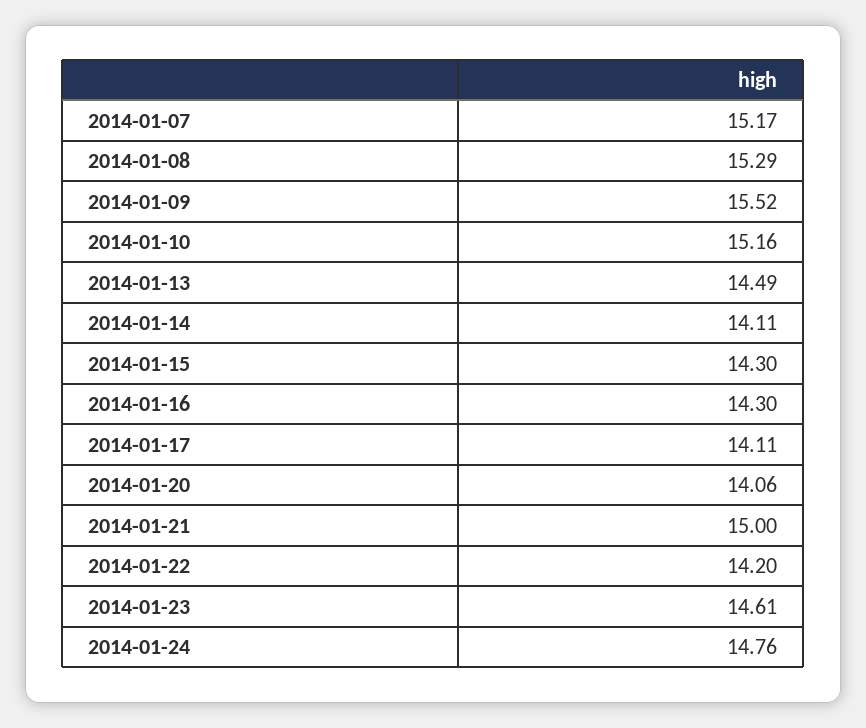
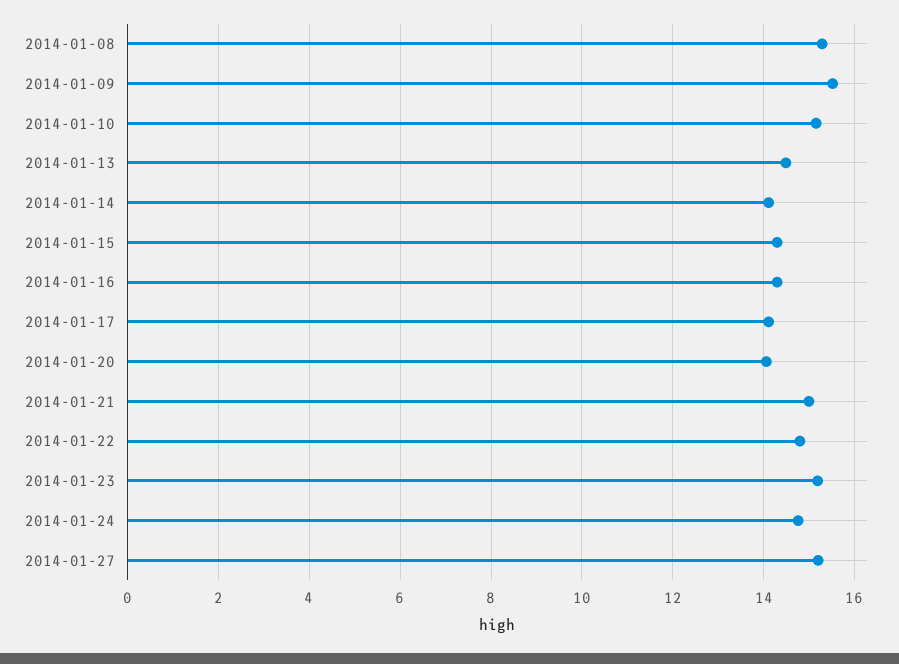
2014-01-07: 15.17 -> none
2014-01-22: 14.2 -> 14.8
2014-01-23: 14.61 -> 15.2
2014-01-27: none -> 15.2

